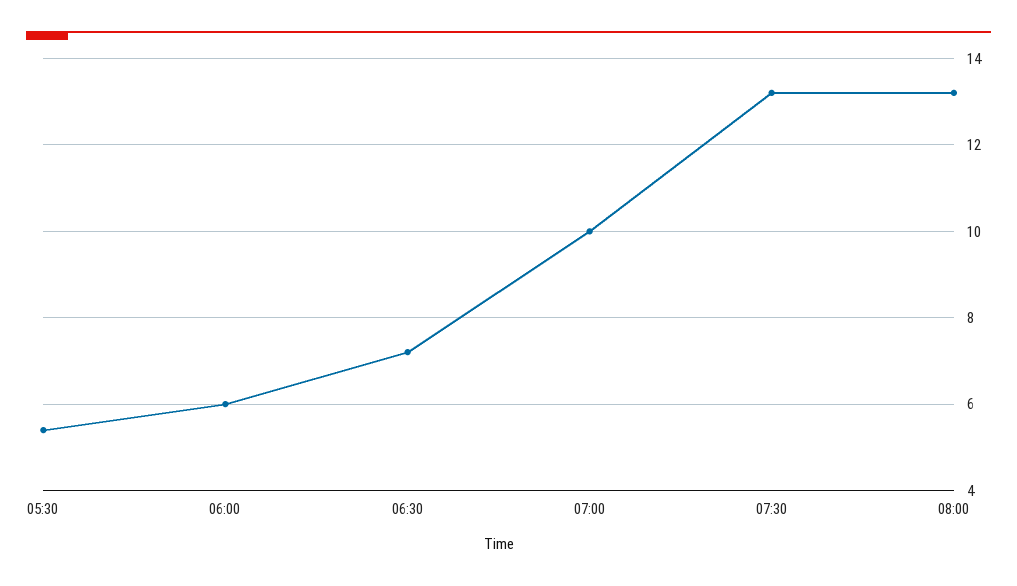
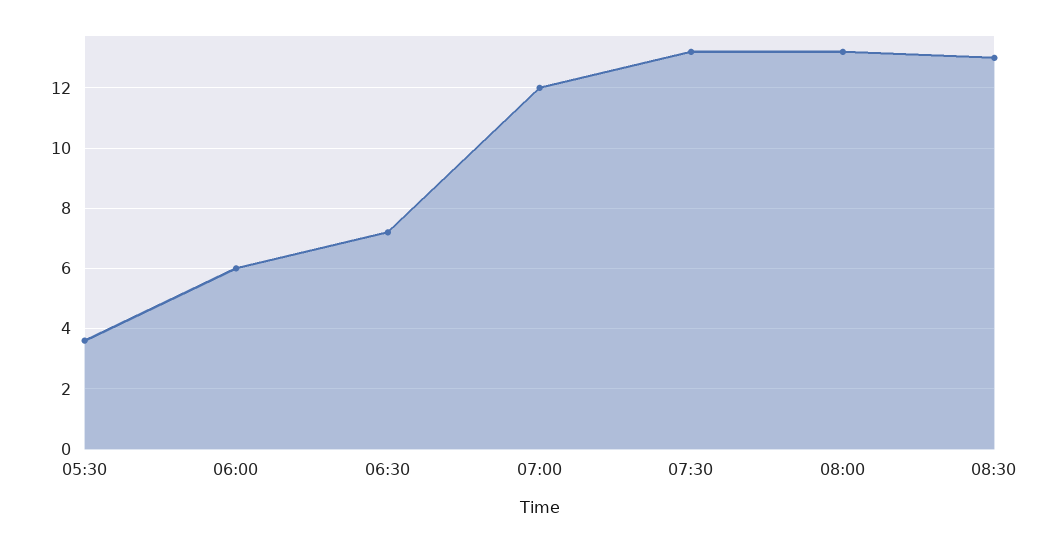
05:30: 5.5 -> 3.5
07:00: 10 -> 12
08:30: none -> 13

